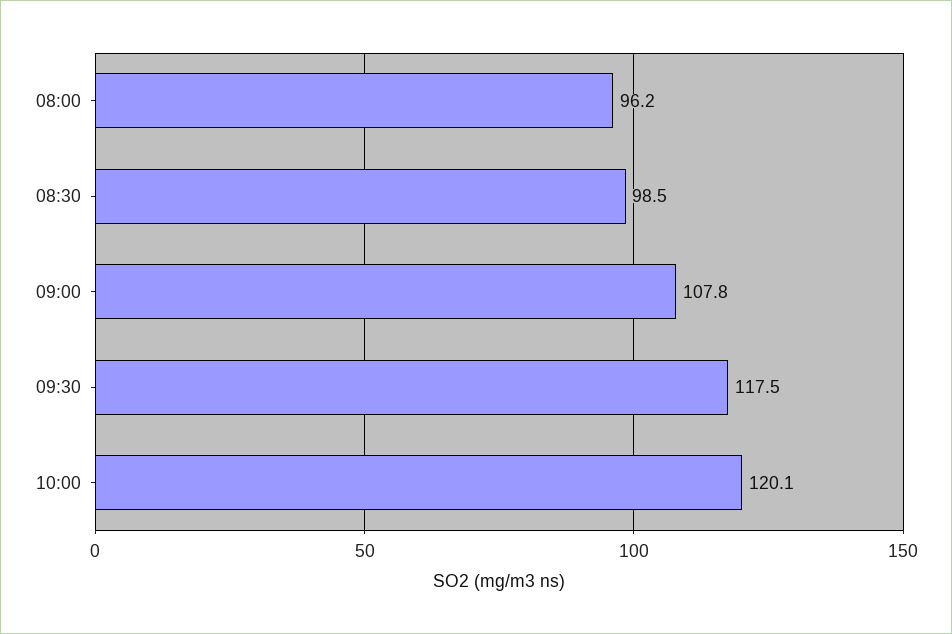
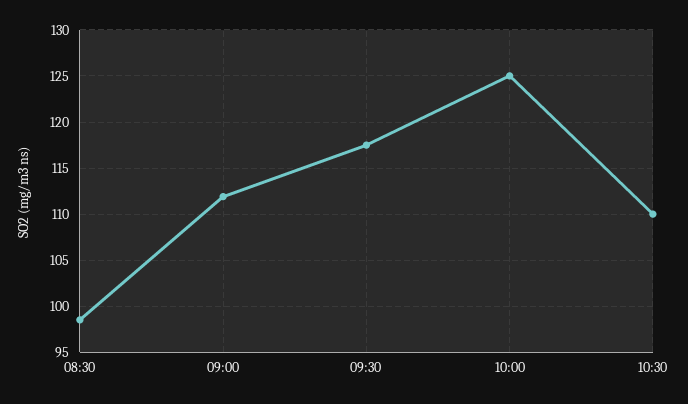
08:00: 96.2 -> none
09:00: 107.8 -> 112
10:00: 120.1 -> 125
10:30: none -> 110

